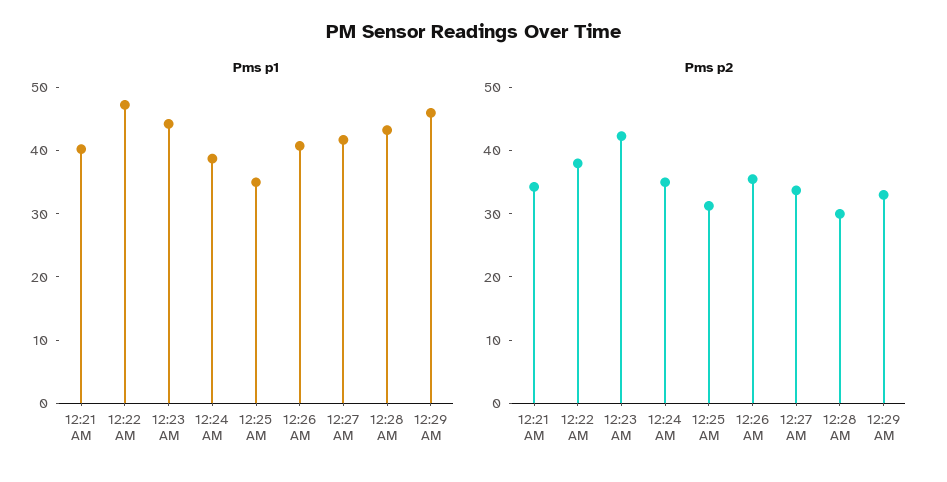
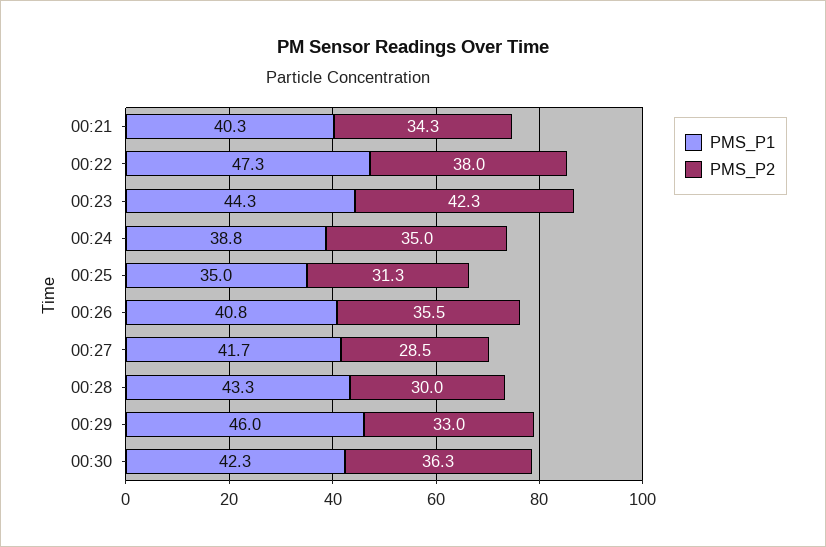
Pms p2, 12:27 AM: 34 -> 28.5
Pms p1, 00:30: none -> 42.3
Pms p2, 00:30: none -> 36.3

